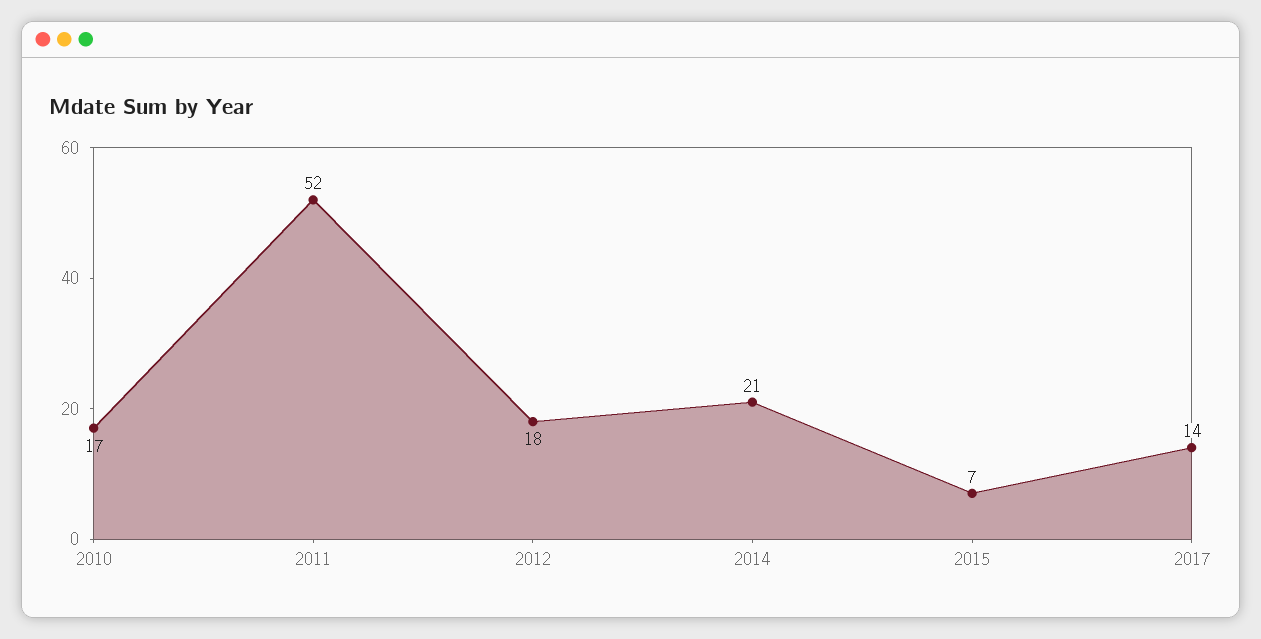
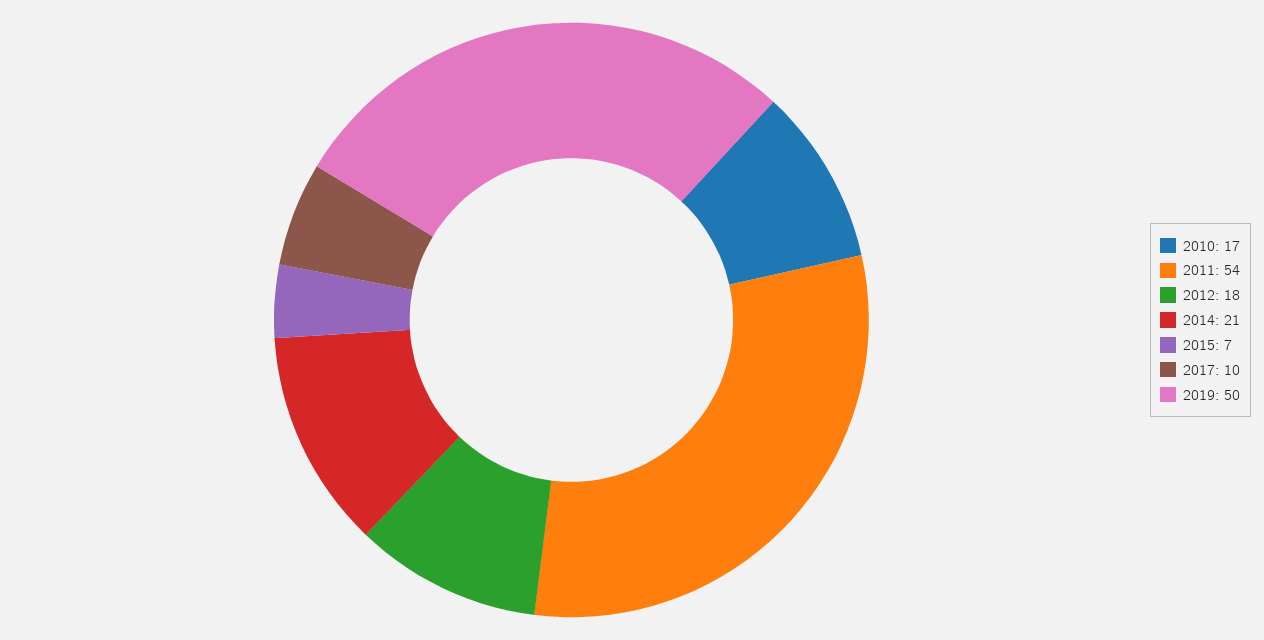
2011: 52 -> 54
2017: 14 -> 10
2019: none -> 50

